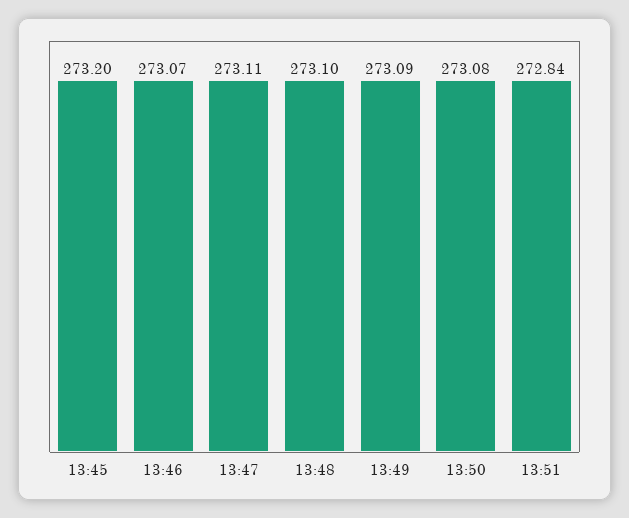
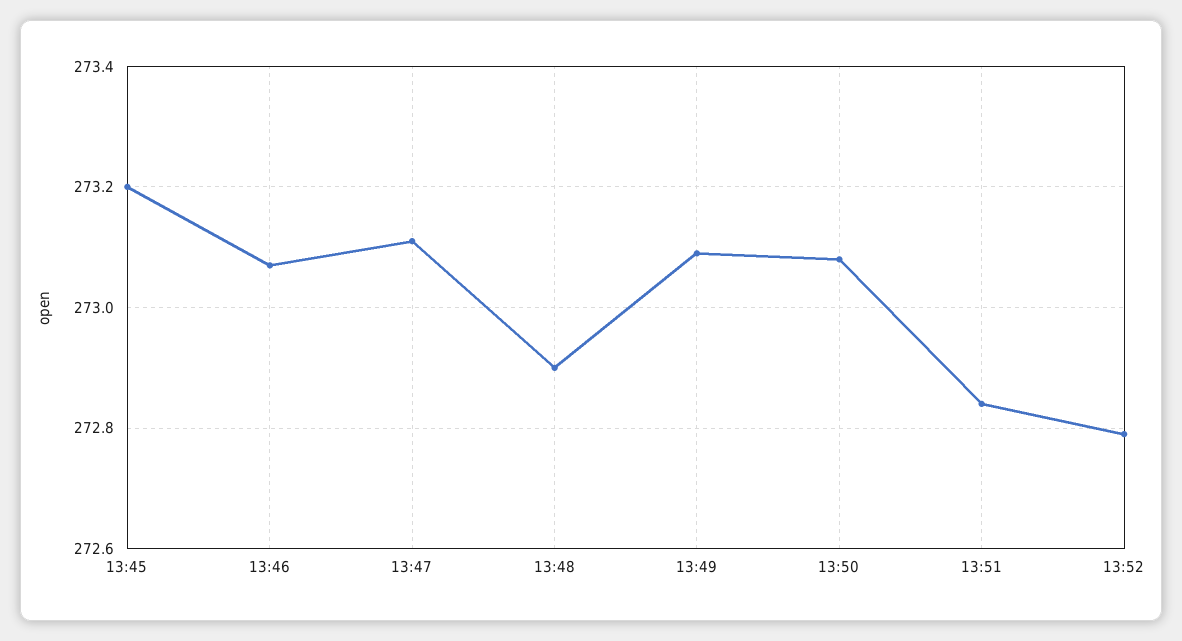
13:48: 273.1 -> 272.9
13:52: none -> 272.8

